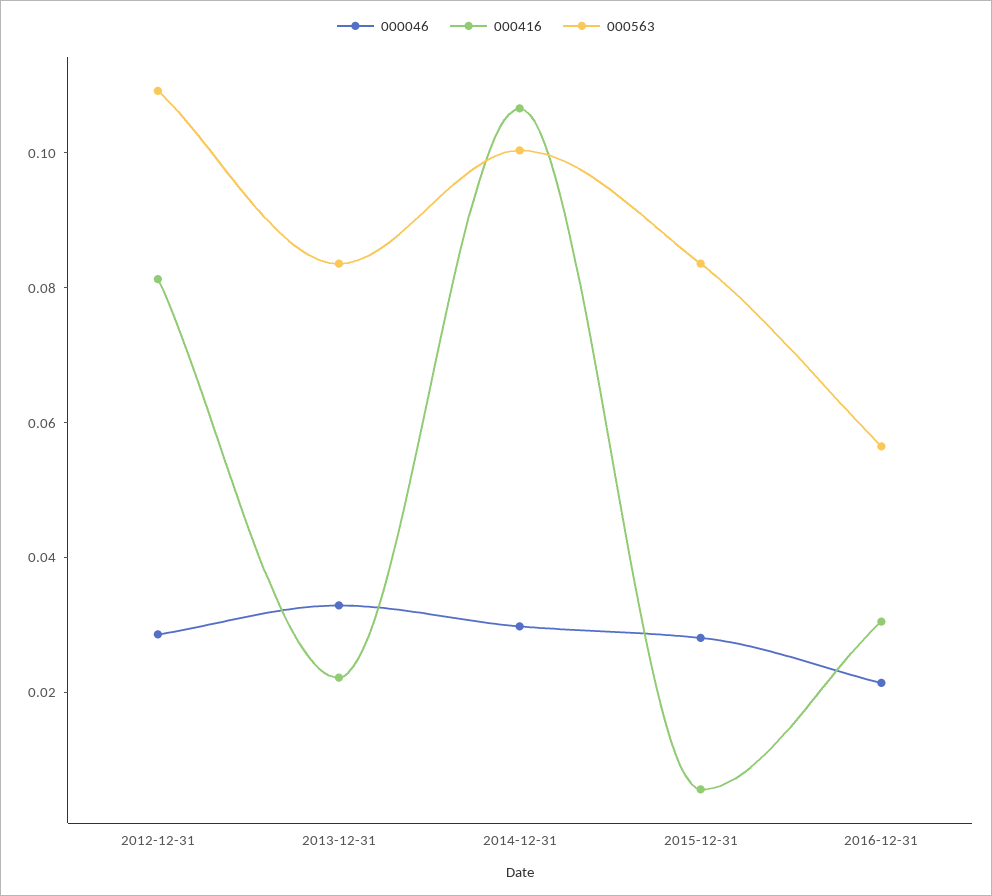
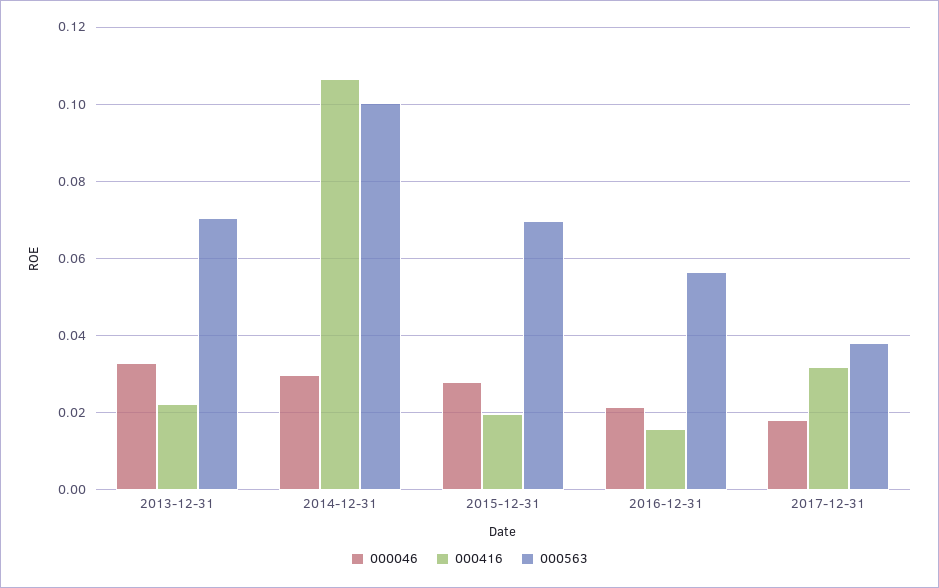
000046, 2012-12-31: 0.03 -> none
000416, 2012-12-31: 0.08 -> none
000563, 2012-12-31: 0.11 -> none
000563, 2013-12-31: 0.085 -> 0.07
000416, 2015-12-31: 0.005 -> 0.02
000563, 2015-12-31: 0.085 -> 0.07
000416, 2016-12-31: 0.03 -> 0.016
000046, 2017-12-31: none -> 0.018
000416, 2017-12-31: none -> 0.032
000563, 2017-12-31: none -> 0.038

